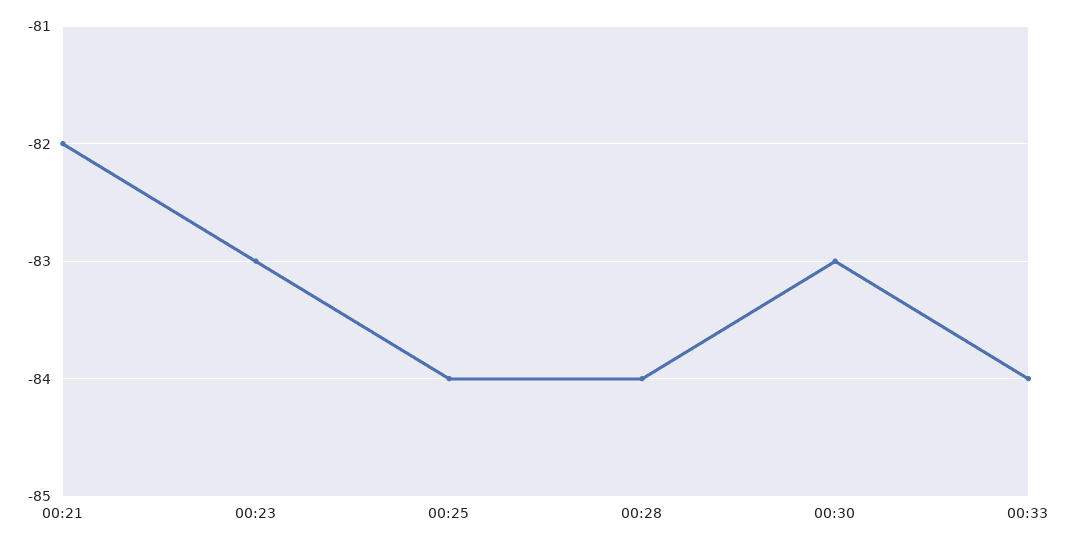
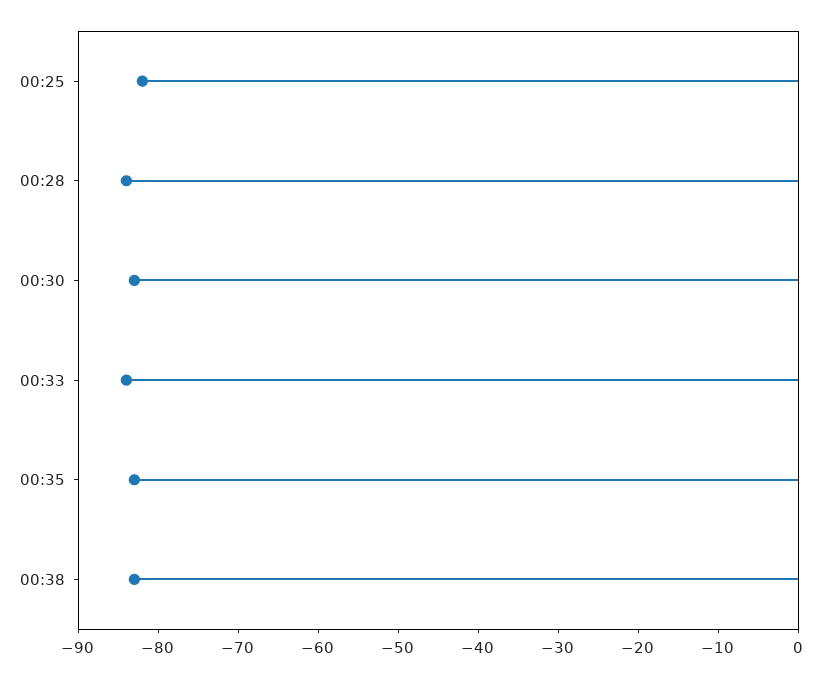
00:21: -82 -> none
00:23: -83 -> none
00:25: -84 -> -82
00:35: none -> -83
00:38: none -> -83

